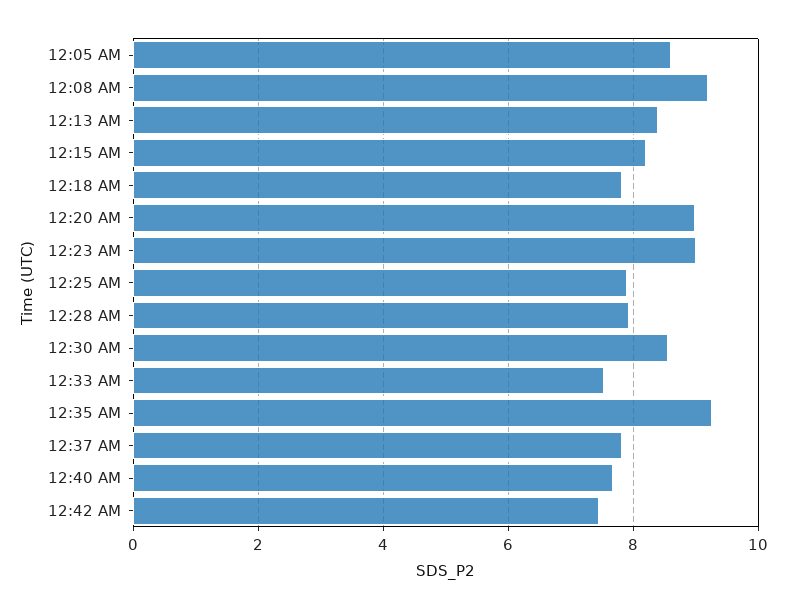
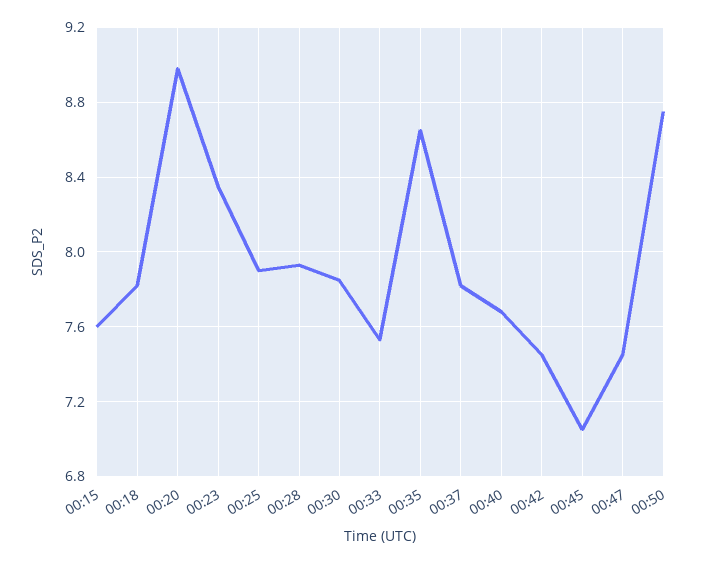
12:05 AM: 8.6 -> none
12:08 AM: 9.2 -> none
12:13 AM: 8.4 -> none
12:15 AM: 8.2 -> 7.6
12:23 AM: 9 -> 8.35
12:30 AM: 8.6 -> 7.85
12:35 AM: 9.2 -> 8.65
00:45: none -> 7.05
00:47: none -> 7.45
00:50: none -> 8.75

